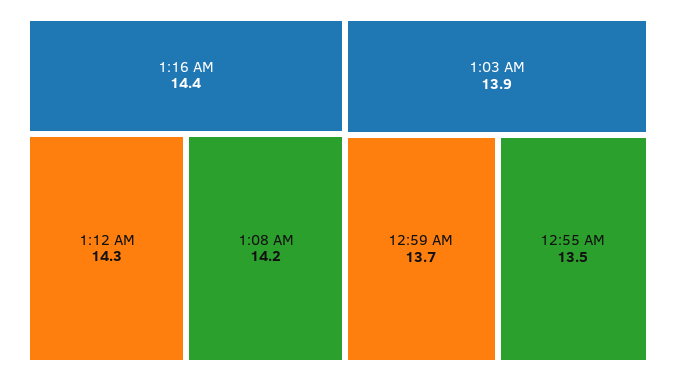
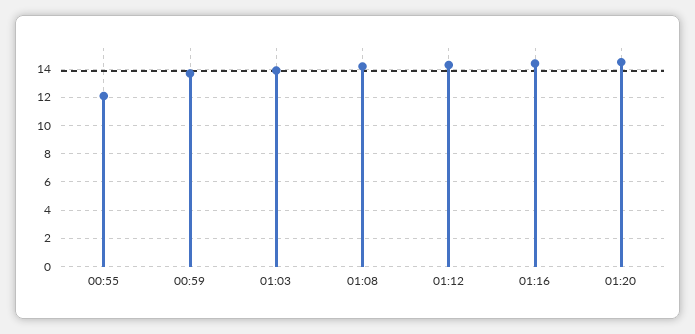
12:55 AM: 13.5 -> 12
01:20: none -> 14.5

